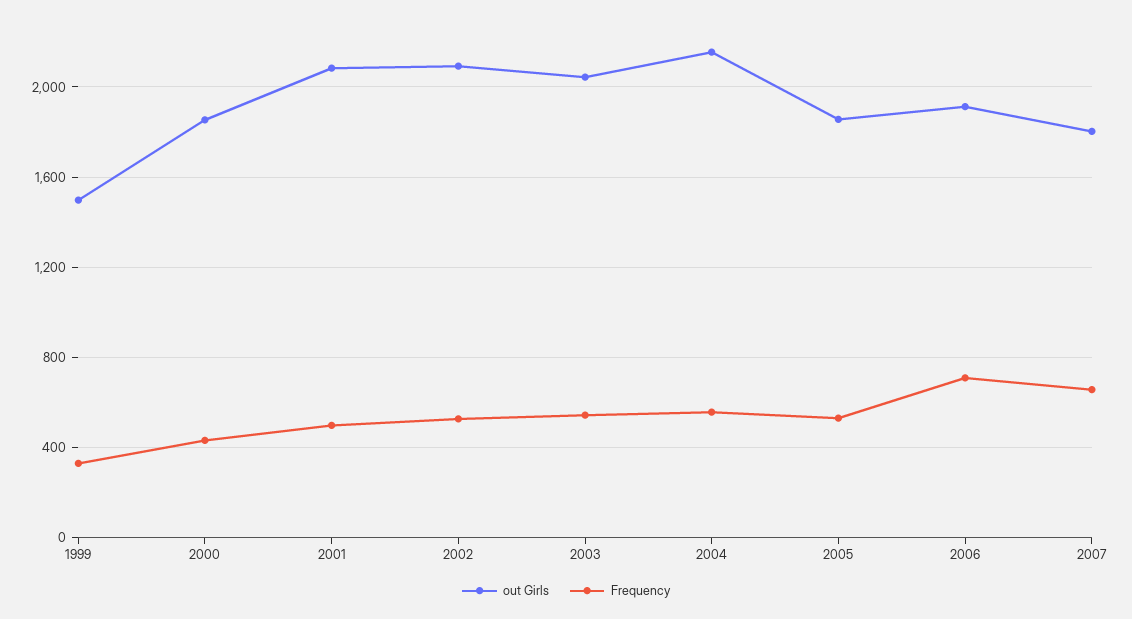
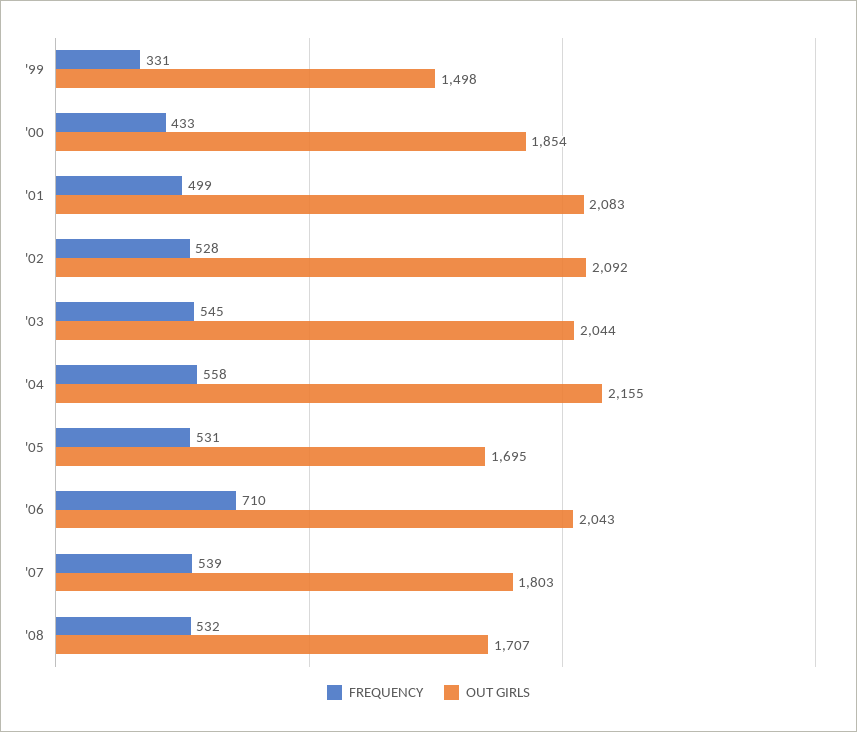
out Girls, 2005: 1850 -> 1695
out Girls, 2006: 1900 -> 2043
Frequency, 2007: 650 -> 539
Frequency, '08: none -> 532
out Girls, '08: none -> 1707

